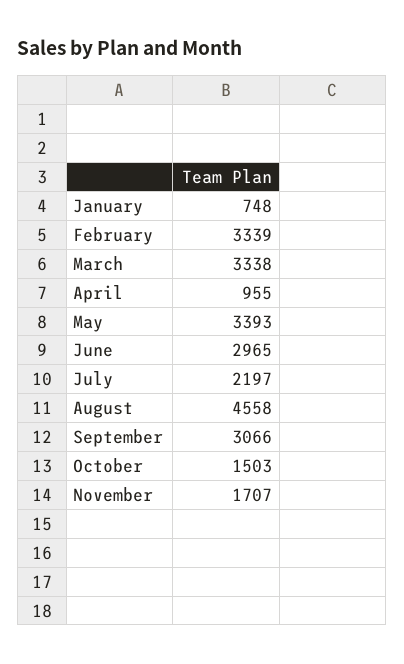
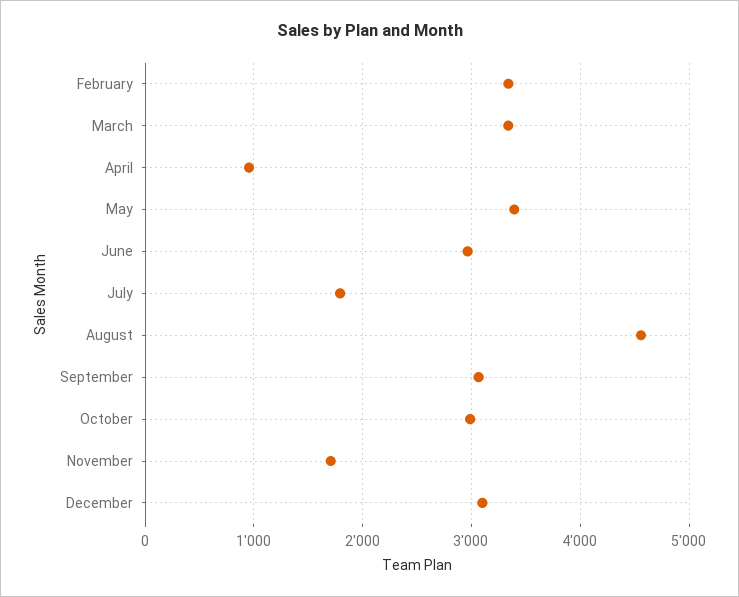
January: 748 -> none
July: 2197 -> 1800
October: 1503 -> 3000
December: none -> 3100

